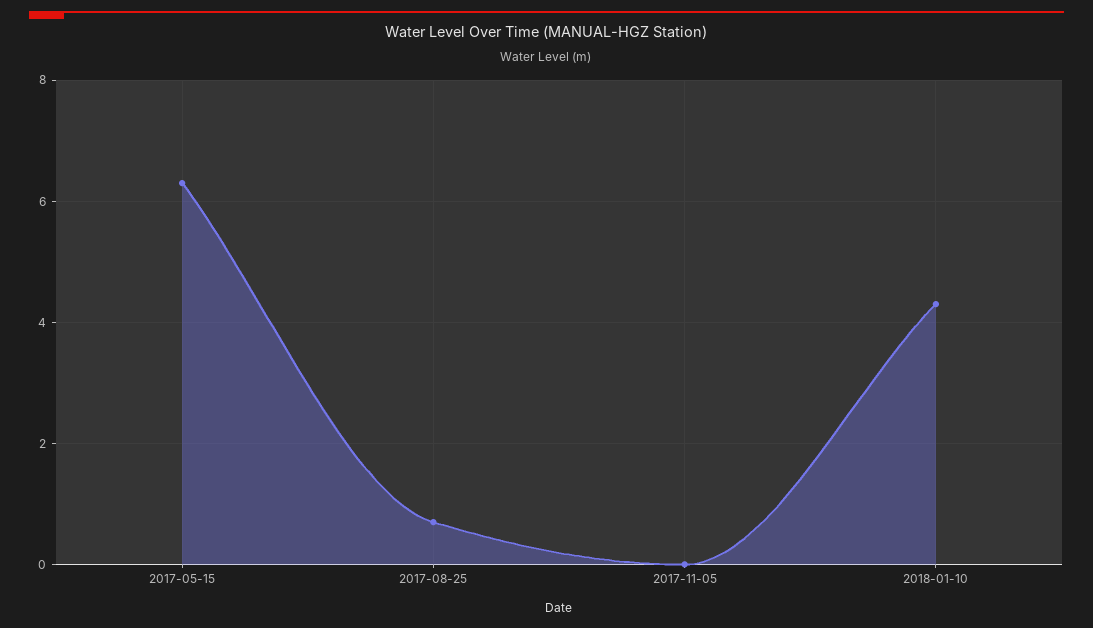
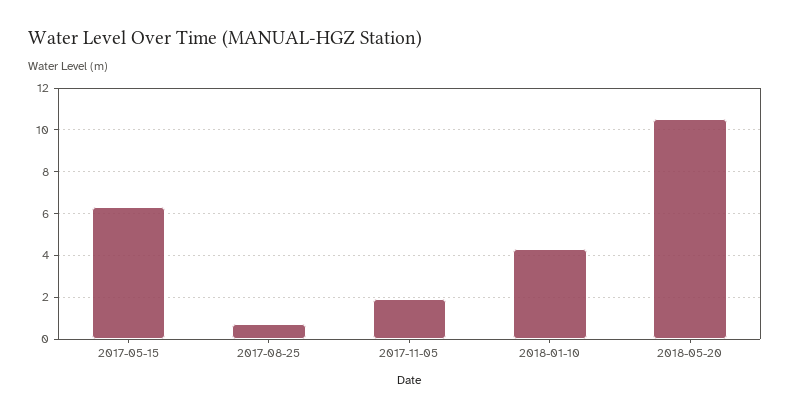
2017-11-05: 0 -> 2
2018-05-20: none -> 10.5

